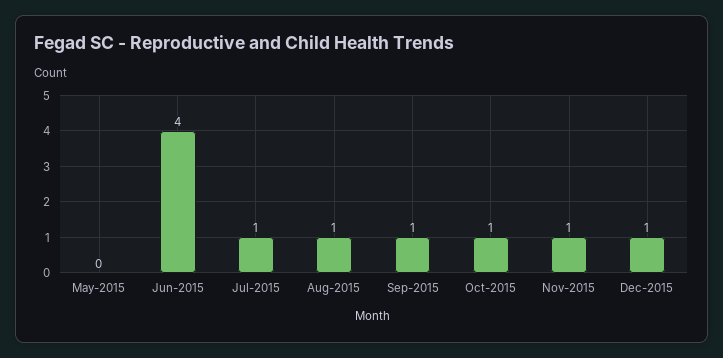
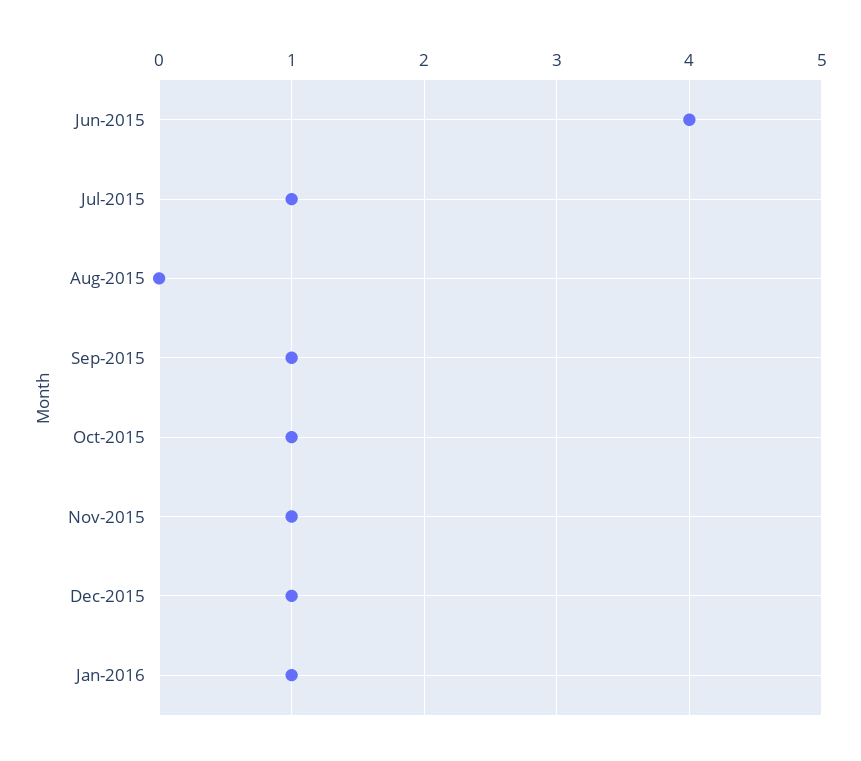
May-2015: 0 -> none
Aug-2015: 1 -> 0
Jan-2016: none -> 1

